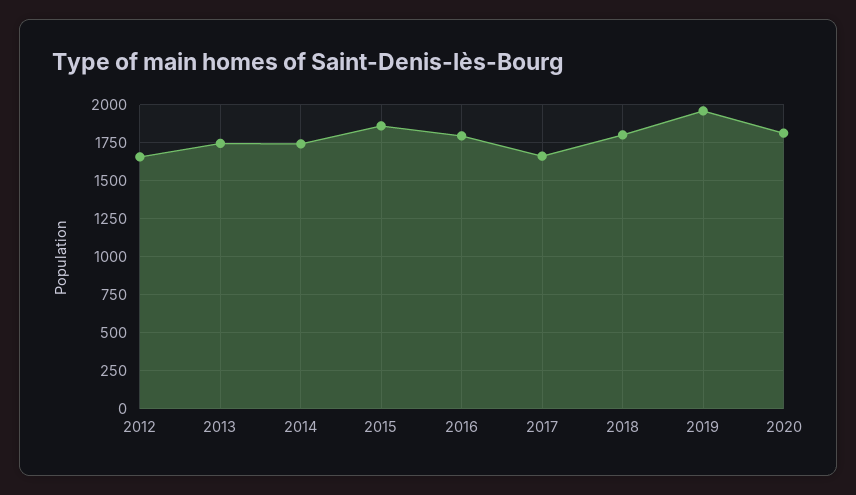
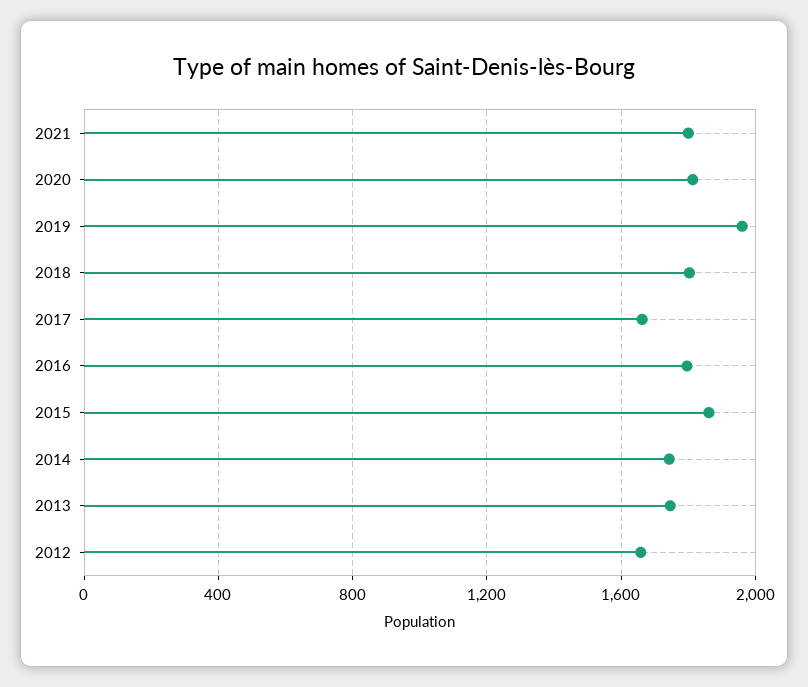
2021: none -> 1800

